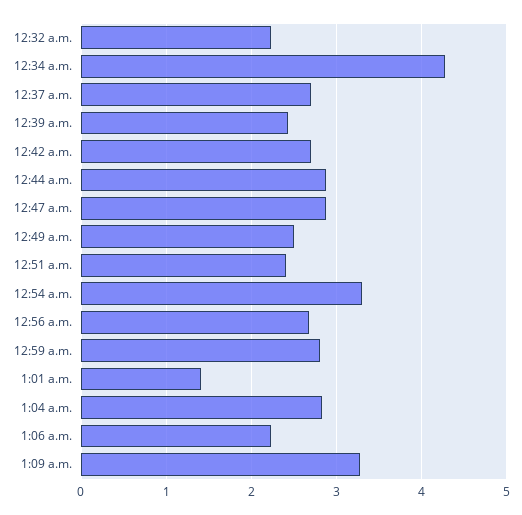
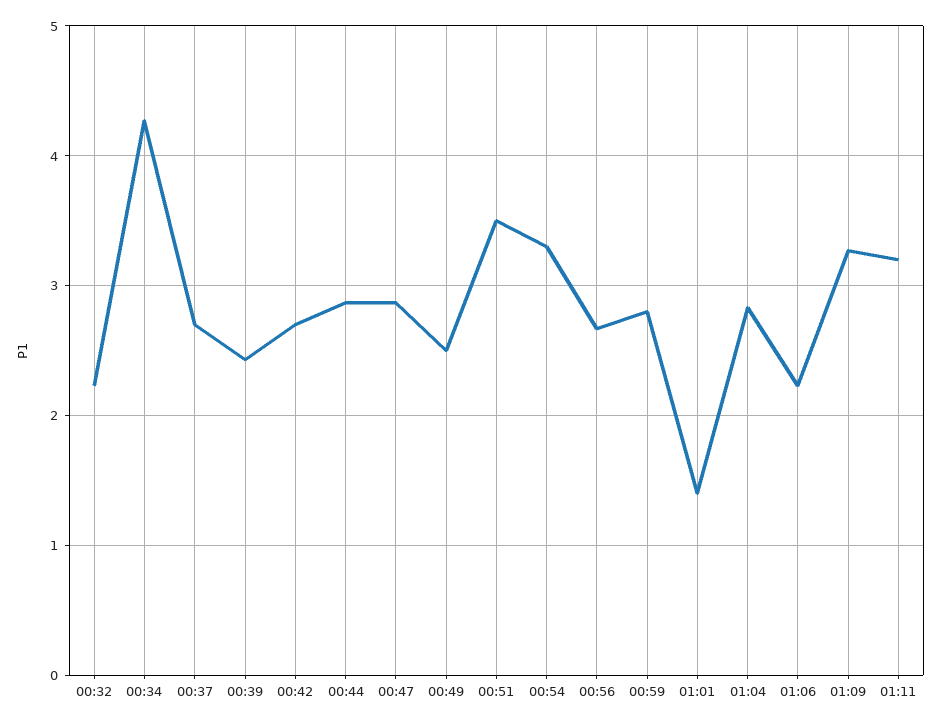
12:51 a.m.: 2.4 -> 3.5
01:11: none -> 3.2

